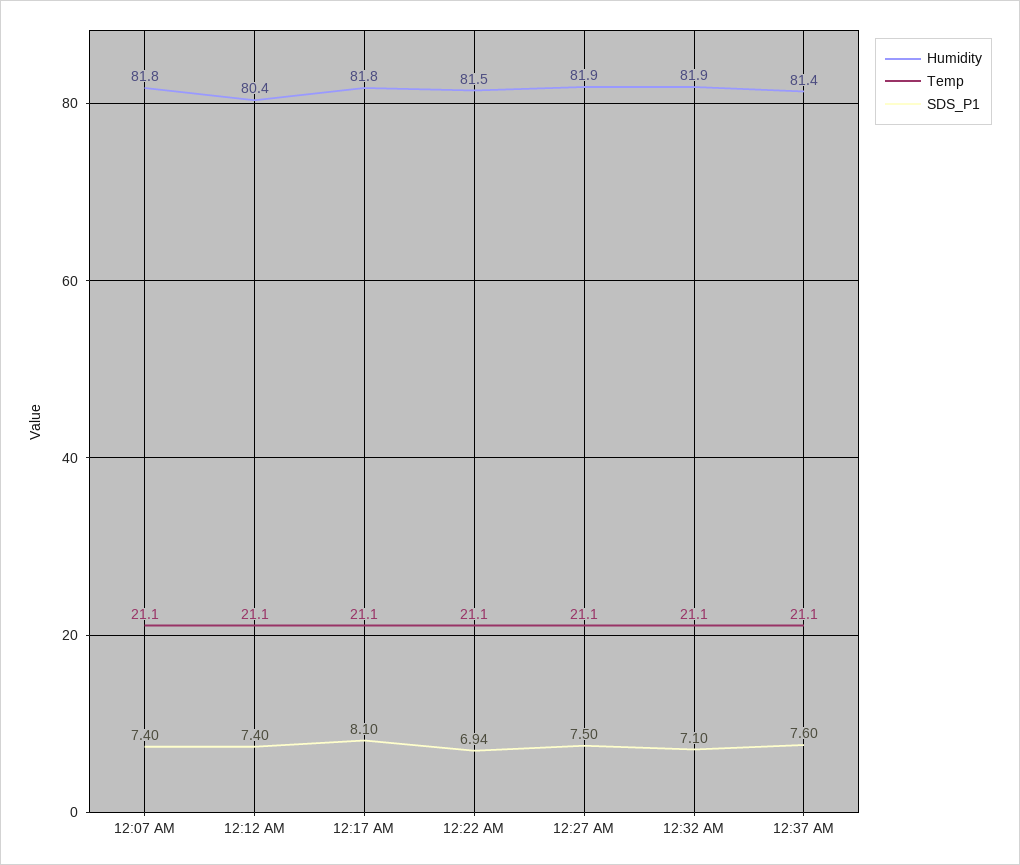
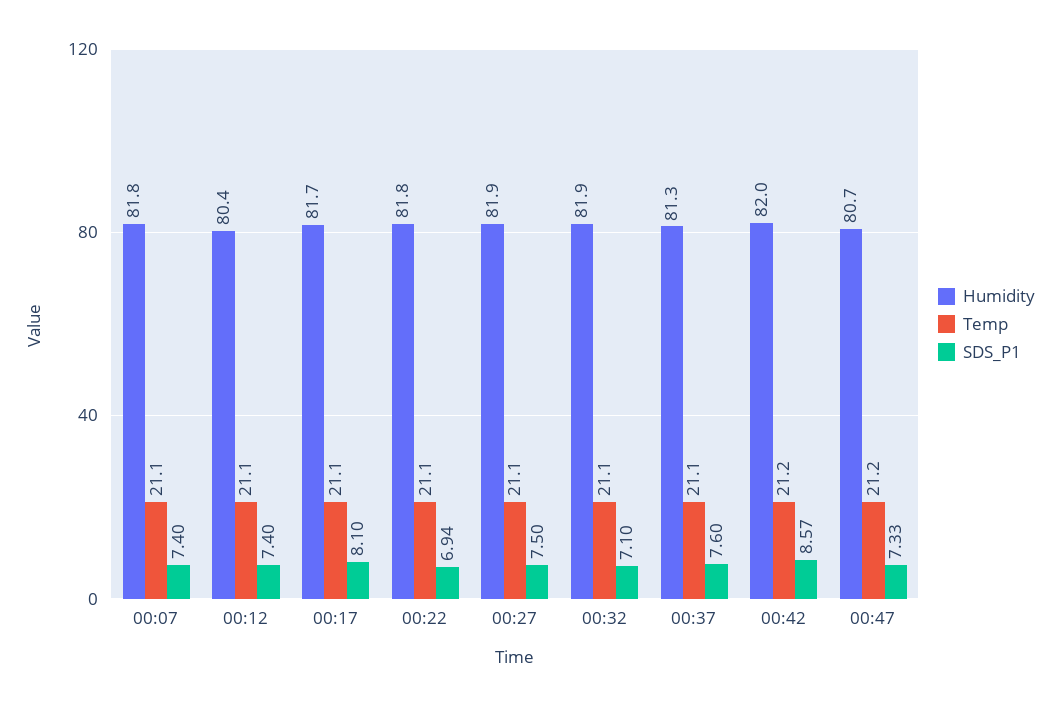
Humidity, 12:17 AM: 81.8 -> 81.7
Humidity, 12:22 AM: 81.5 -> 81.8
Humidity, 12:37 AM: 81.4 -> 81.3
Humidity, 00:42: none -> 82
Temp, 00:42: none -> 21.2
SDS_P1, 00:42: none -> 8.57
Humidity, 00:47: none -> 80.7
Temp, 00:47: none -> 21.2
SDS_P1, 00:47: none -> 7.33

